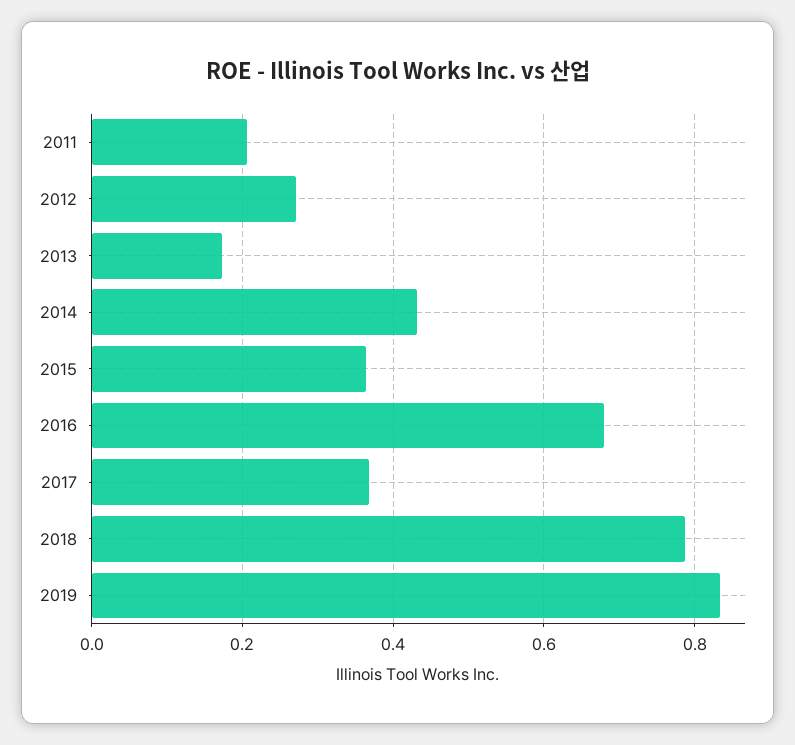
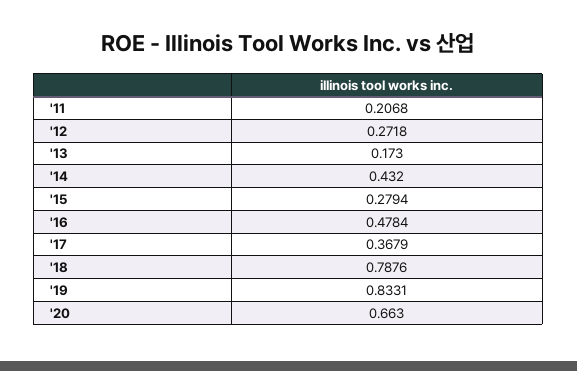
2015: 0.36 -> 0.2794
2016: 0.68 -> 0.4784
'20: none -> 0.663

